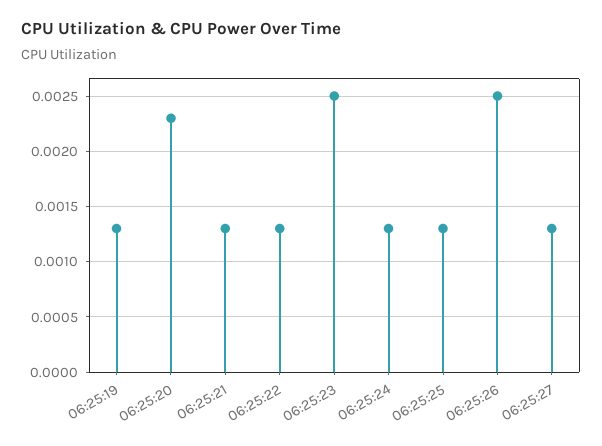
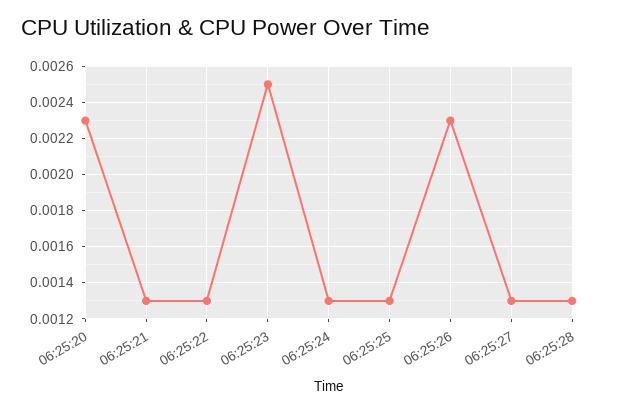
06:25:19: 0.0013 -> none
06:25:26: 0.0025 -> 0.0023
06:25:28: none -> 0.0013

